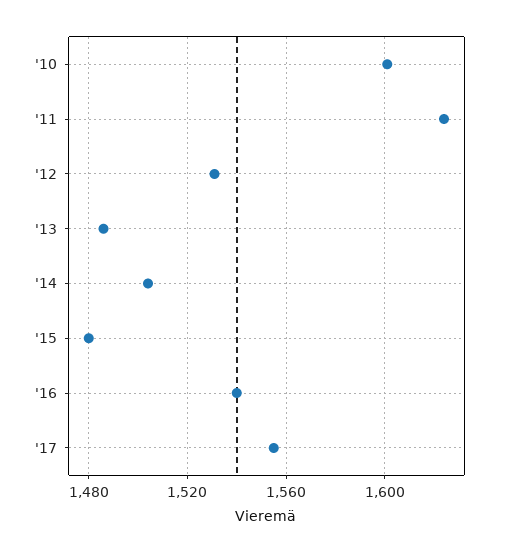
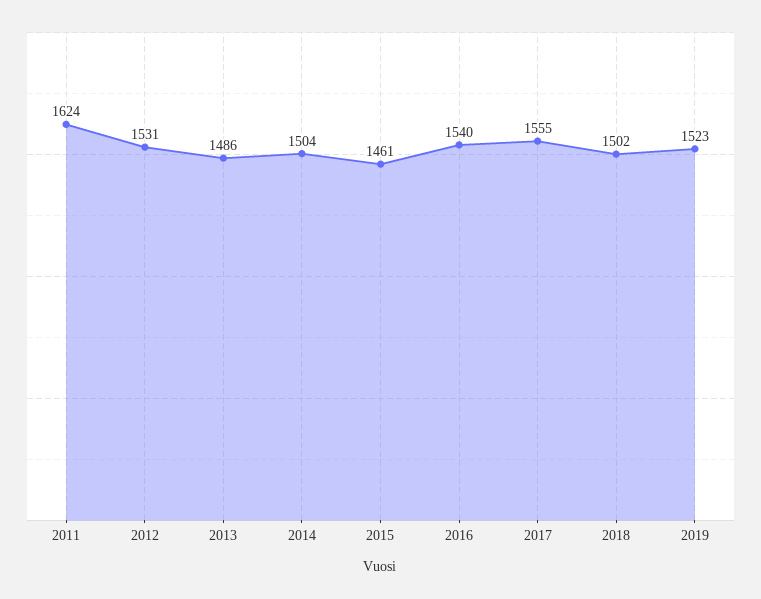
'10: 1600 -> none
'15: 1480 -> 1461
2018: none -> 1502
2019: none -> 1523

